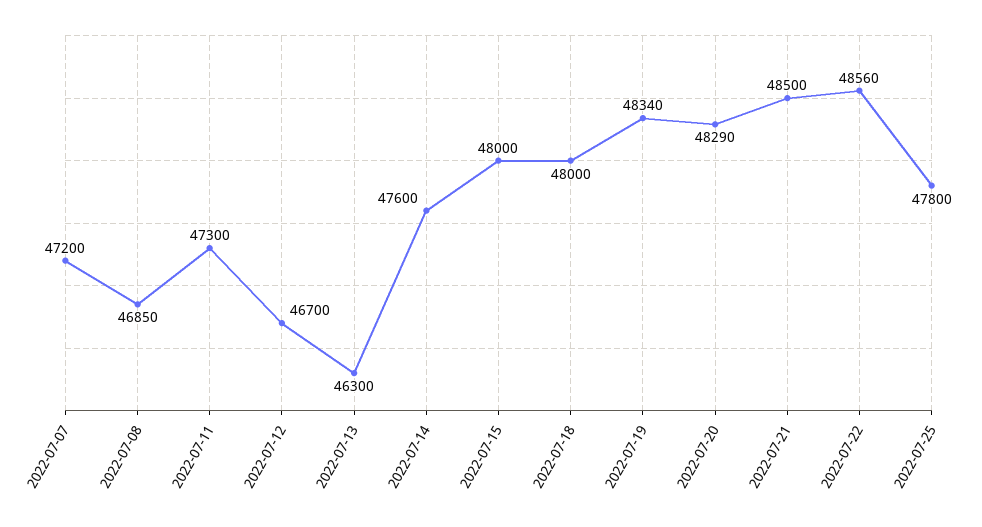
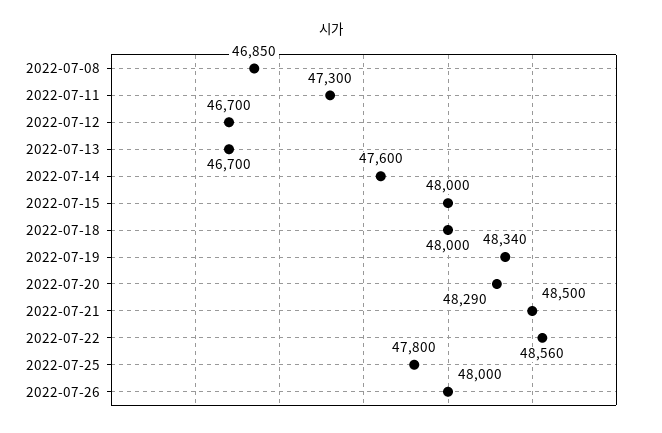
2022-07-07: 47200 -> none
2022-07-13: 46300 -> 46700
2022-07-26: none -> 48000

